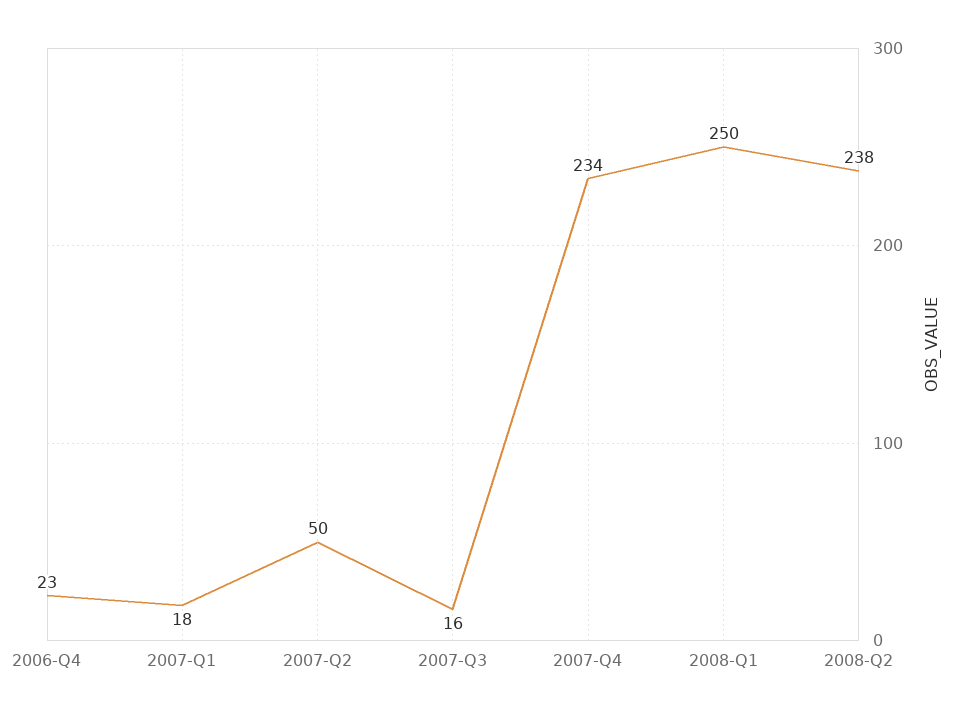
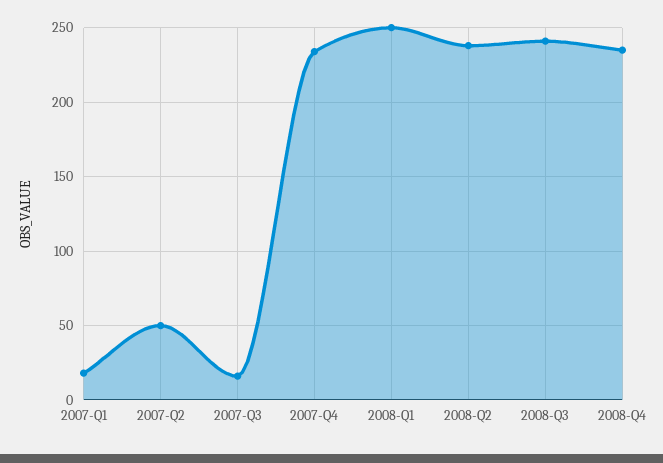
2006-Q4: 23 -> none
2008-Q3: none -> 240
2008-Q4: none -> 235

